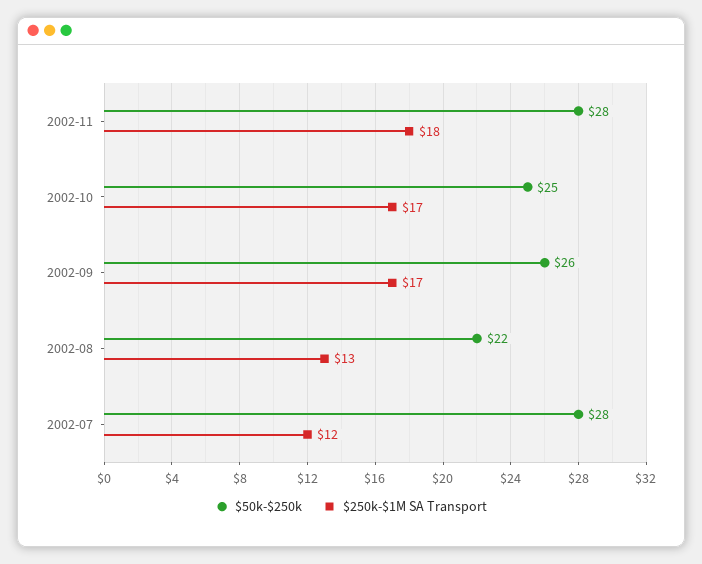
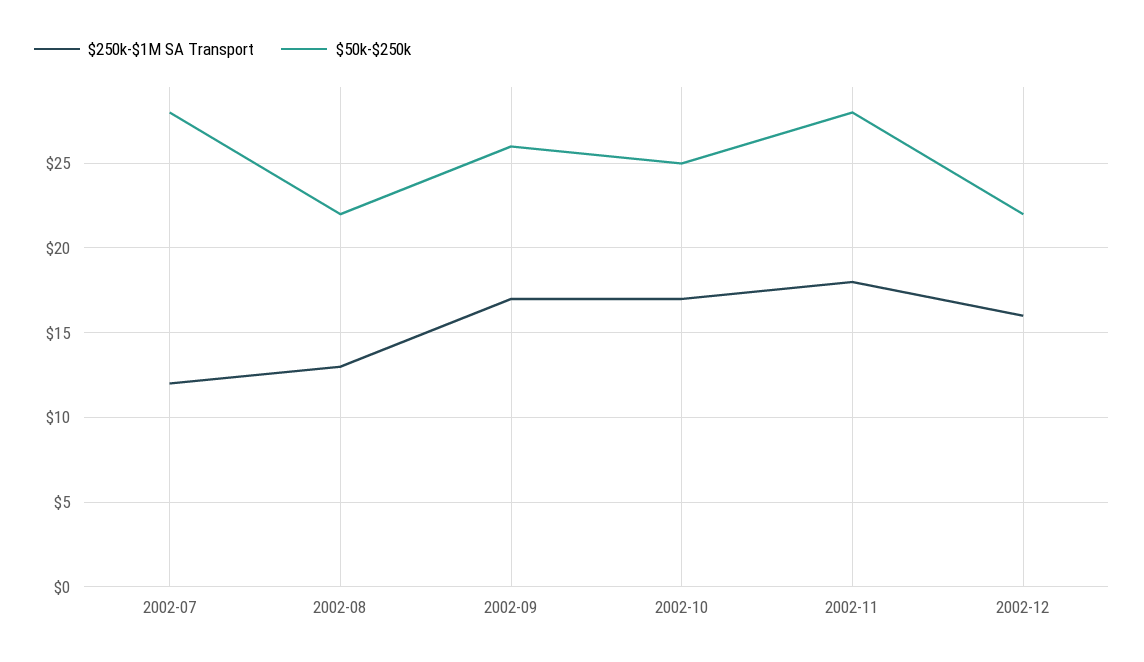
$250k-$1M SA Transport, 2002-12: none -> 16
$50k-$250k, 2002-12: none -> 22

